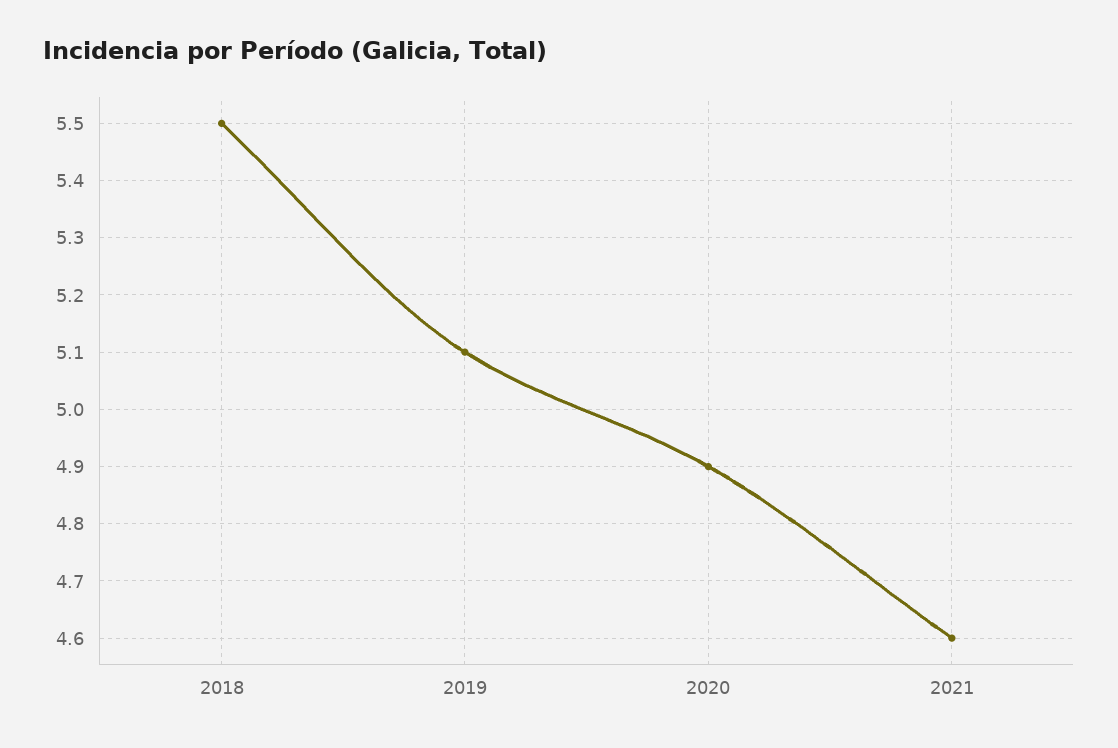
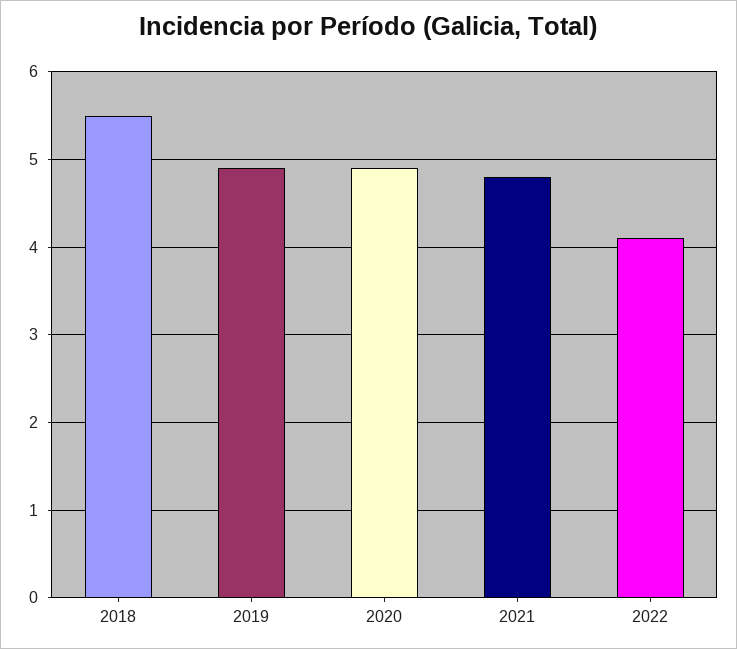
2019: 5.1 -> 4.9
2021: 4.6 -> 4.8
2022: none -> 4.1

